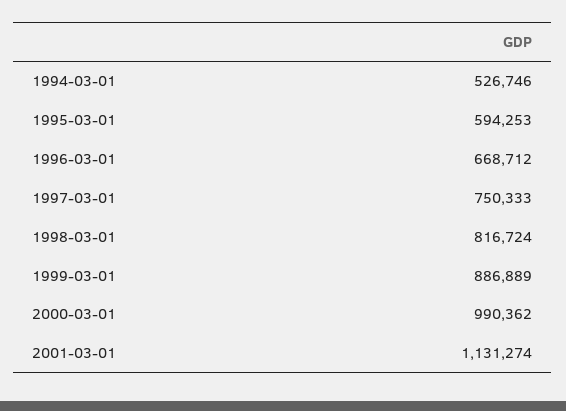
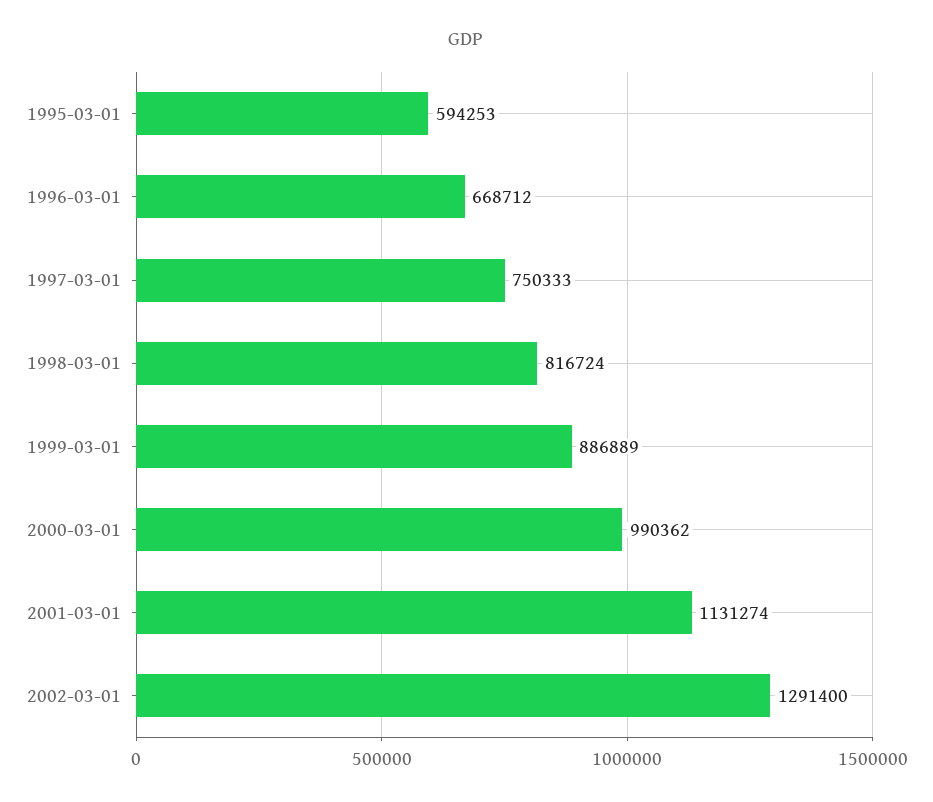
1994-03-01: 526746 -> none
2002-03-01: none -> 1291400

